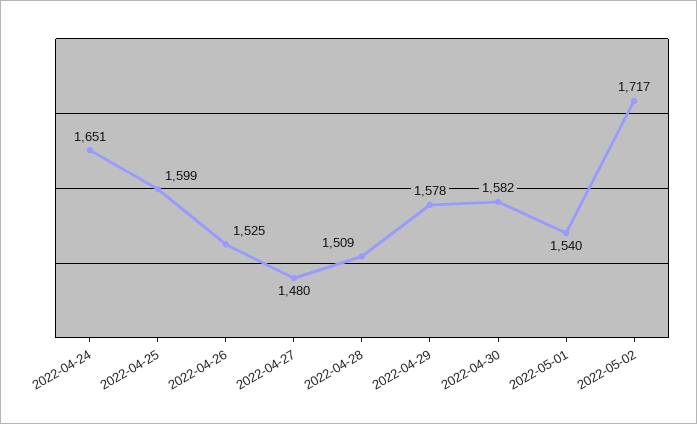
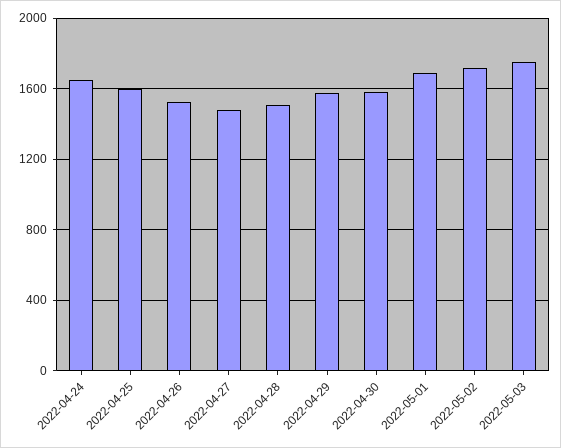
2022-05-01: 1540 -> 1700
2022-05-03: none -> 1750

